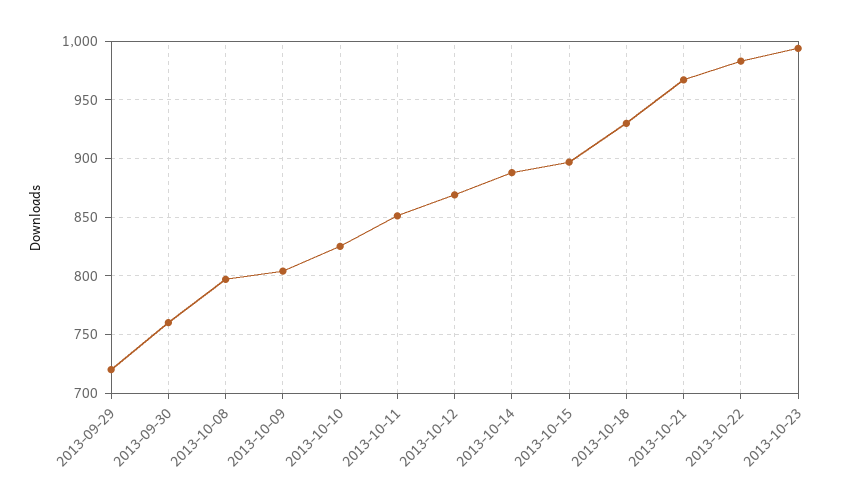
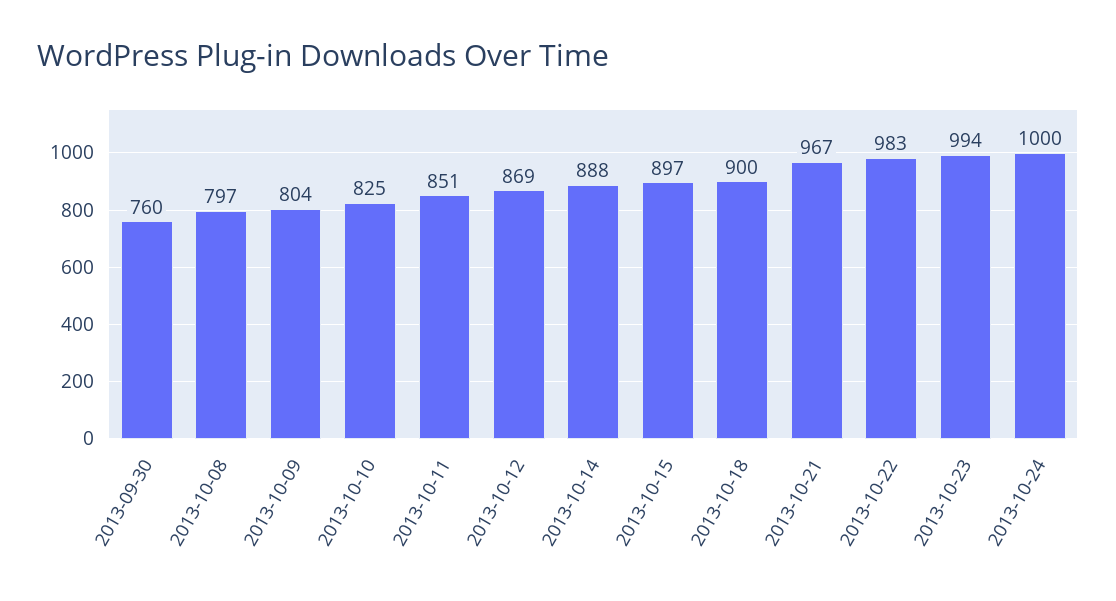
2013-09-29: 720 -> none
2013-10-18: 930 -> 900
2013-10-24: none -> 1000

